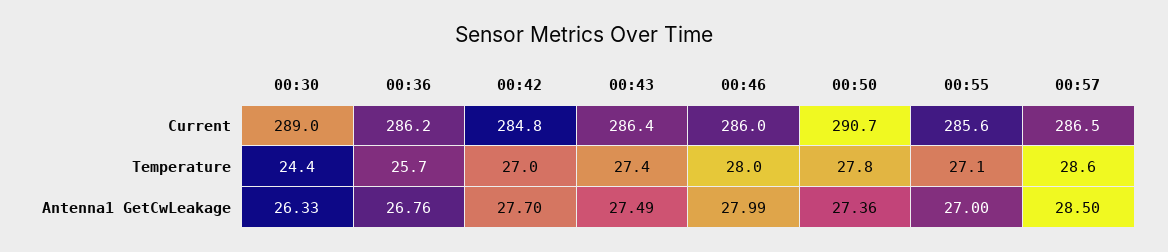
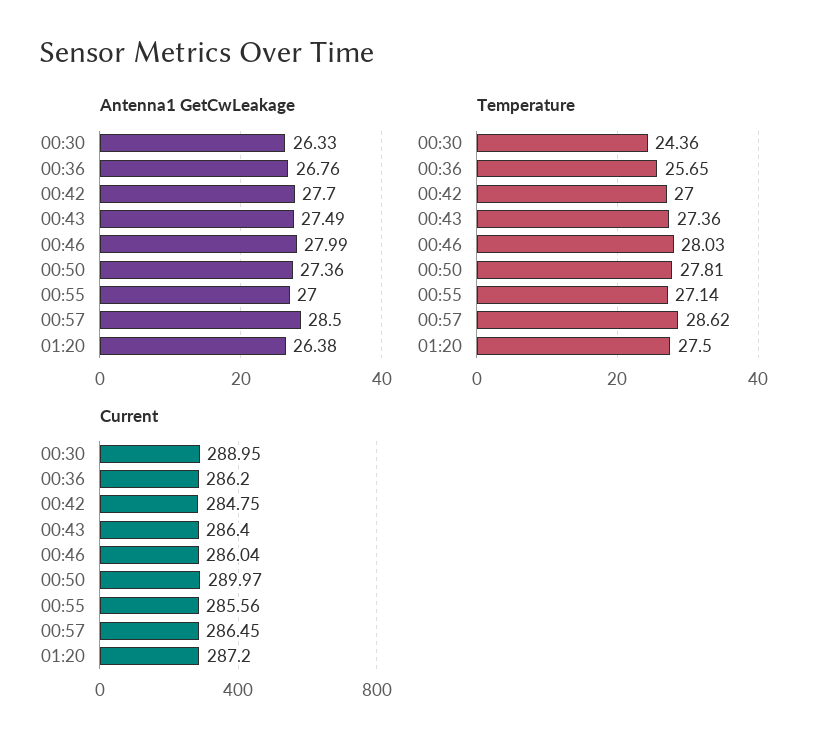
Current, 00:50: 290.7 -> 289.97
Antenna1 GetCwLeakage, 01:20: none -> 26.38
Temperature, 01:20: none -> 27.5
Current, 01:20: none -> 287.2

